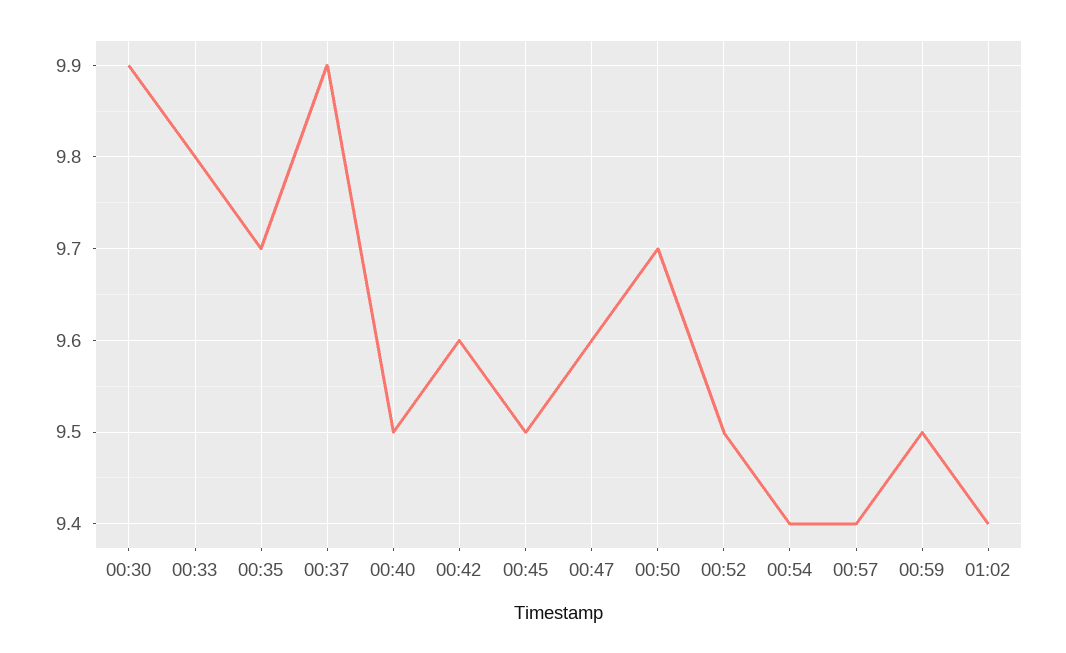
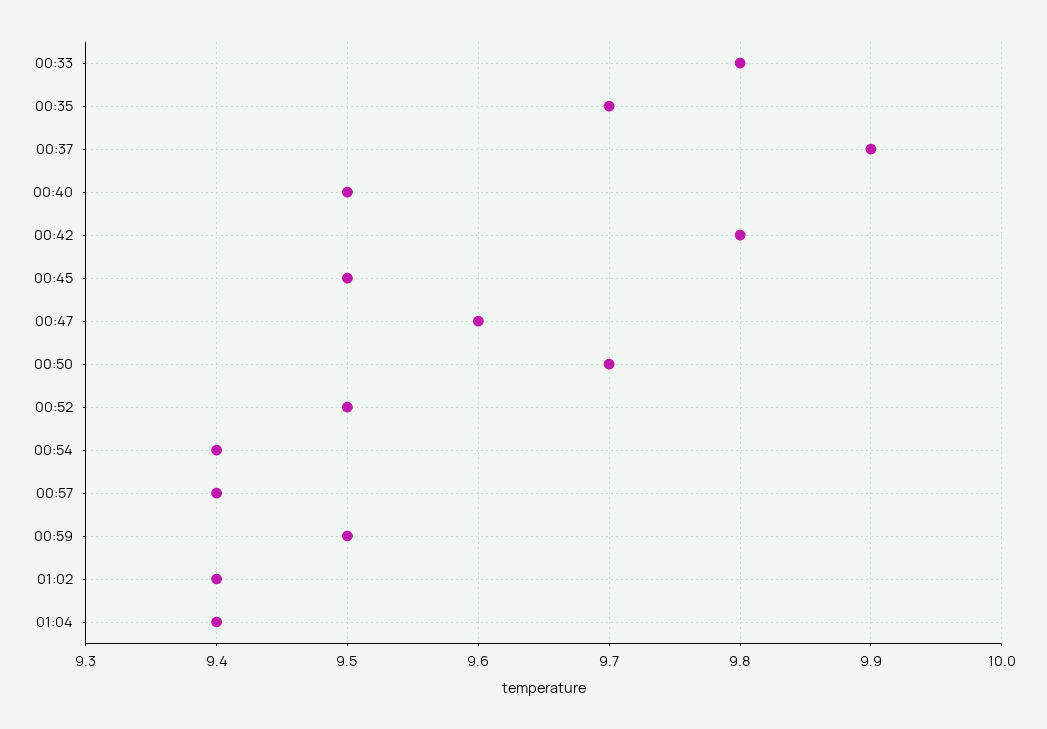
00:30: 9.9 -> none
00:42: 9.6 -> 9.8
01:04: none -> 9.4

